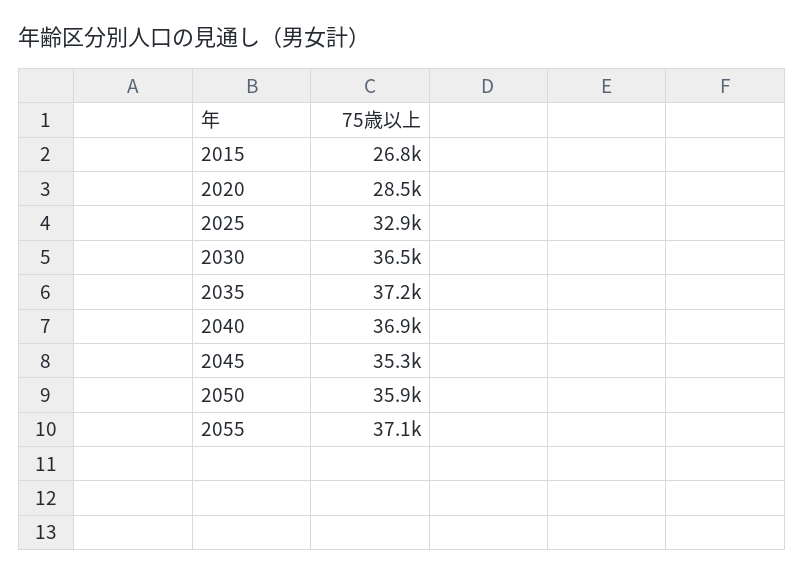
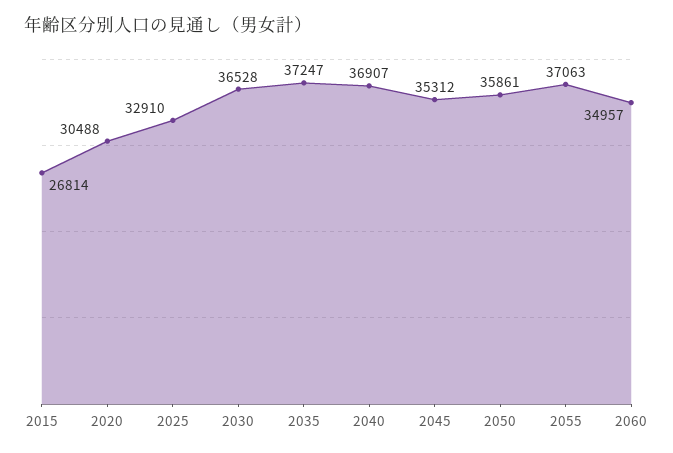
2020: 28500 -> 30488
2060: none -> 34957

